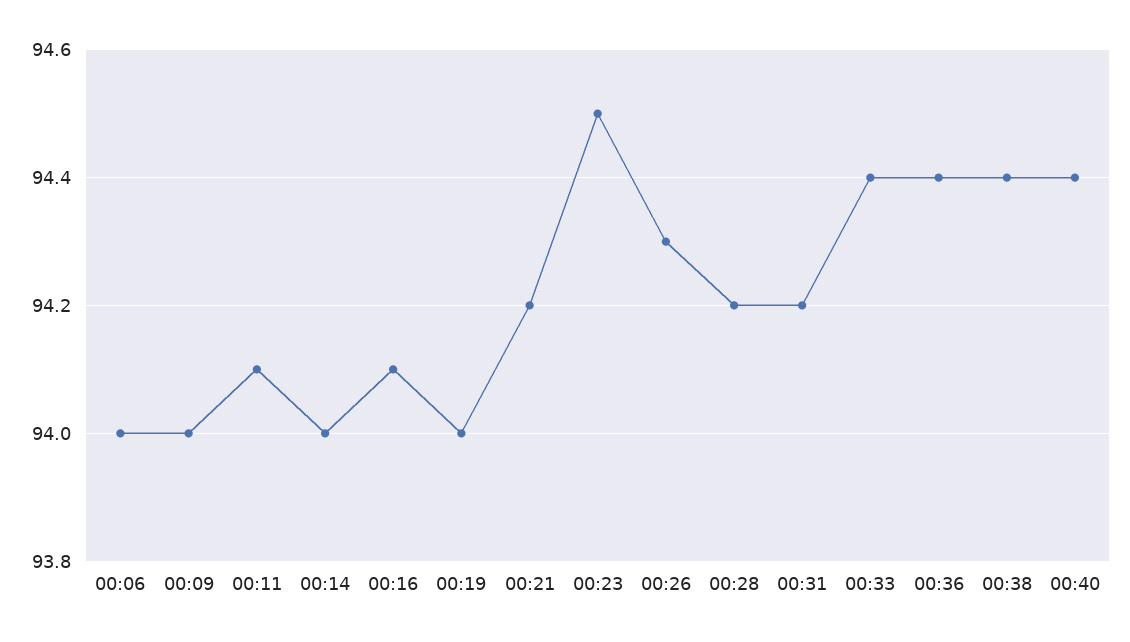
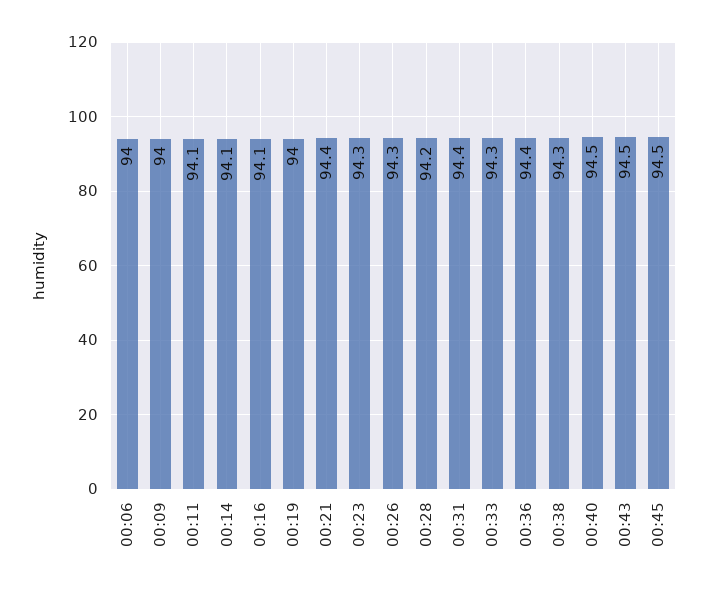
00:14: 94 -> 94.1
00:21: 94.2 -> 94.4
00:23: 94.5 -> 94.3
00:31: 94.2 -> 94.4
00:33: 94.4 -> 94.3
00:38: 94.4 -> 94.3
00:40: 94.4 -> 94.5
00:43: none -> 94.5
00:45: none -> 94.5

